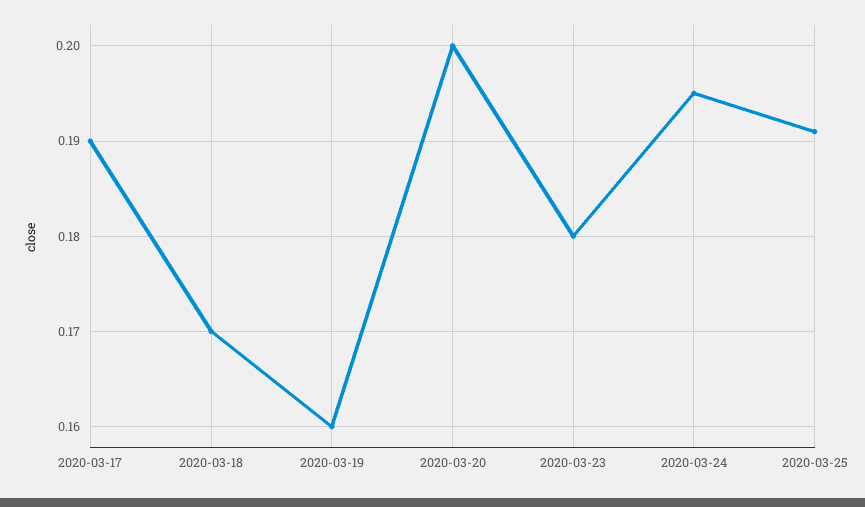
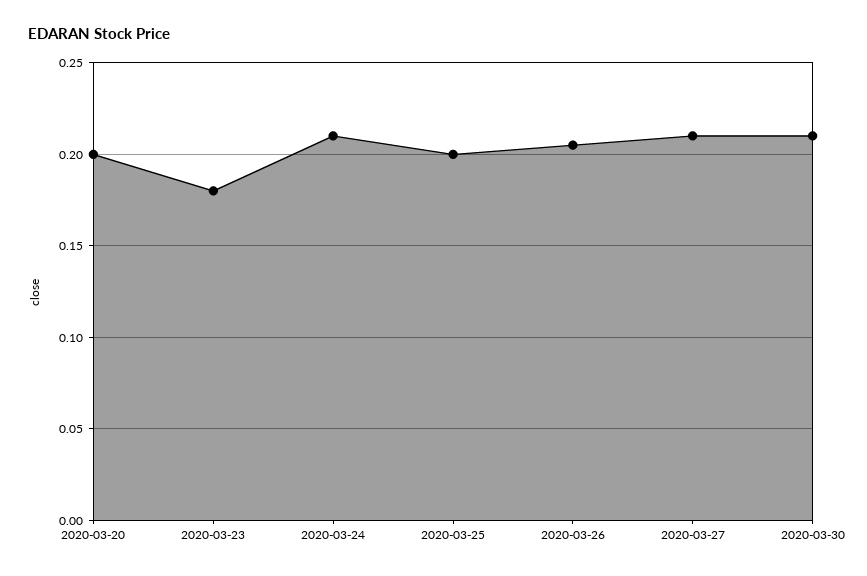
2020-03-17: 0.19 -> none
2020-03-18: 0.17 -> none
2020-03-19: 0.16 -> none
2020-03-24: 0.195 -> 0.21
2020-03-25: 0.191 -> 0.2
2020-03-26: none -> 0.205
2020-03-27: none -> 0.21
2020-03-30: none -> 0.21

